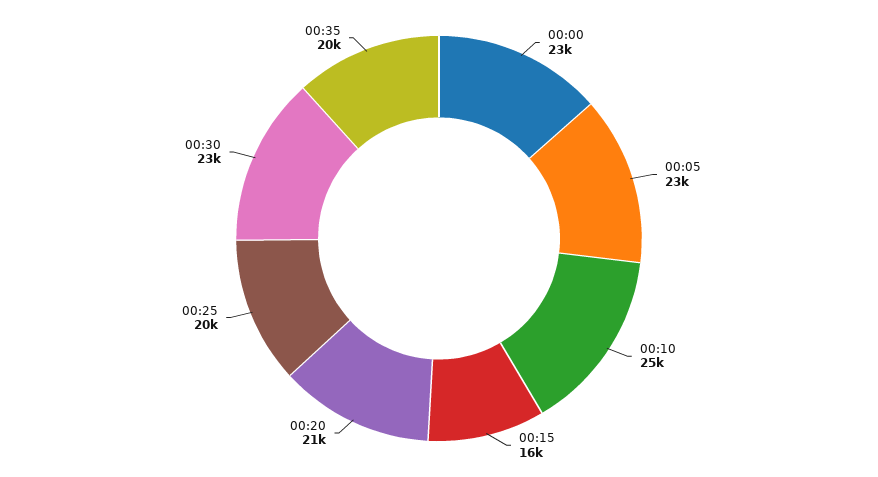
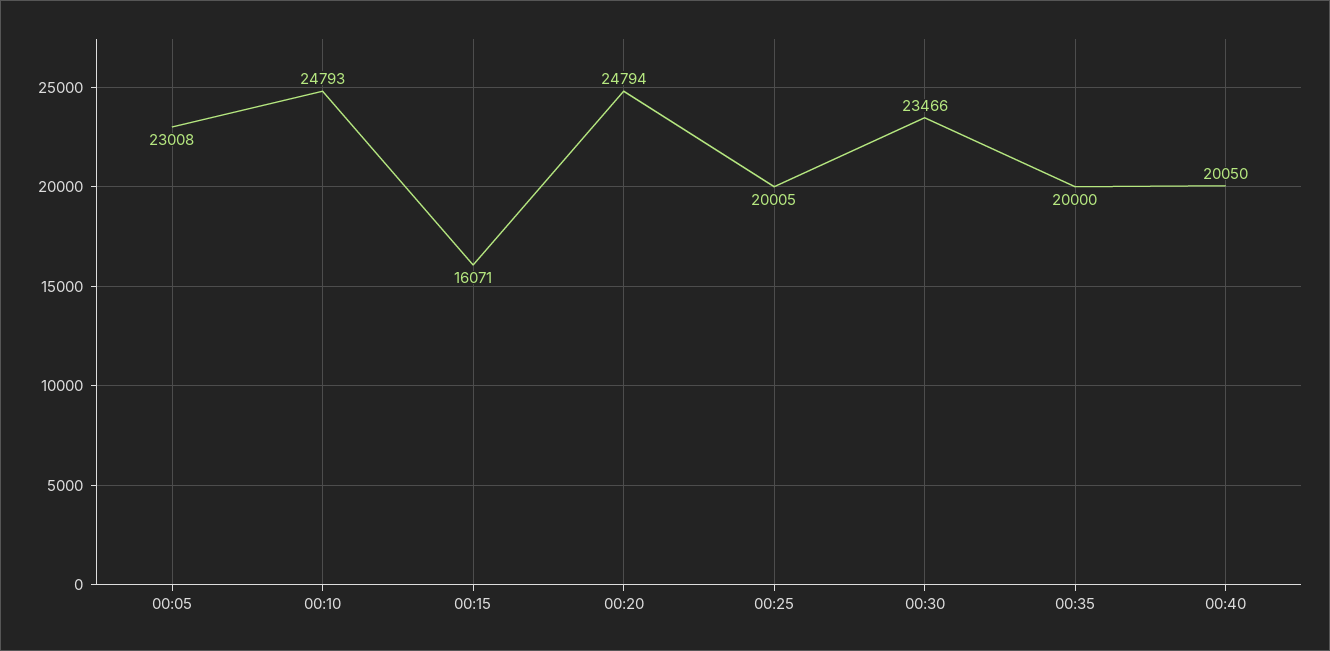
00:00: 23000 -> none
00:20: 21000 -> 24794
00:40: none -> 20050

